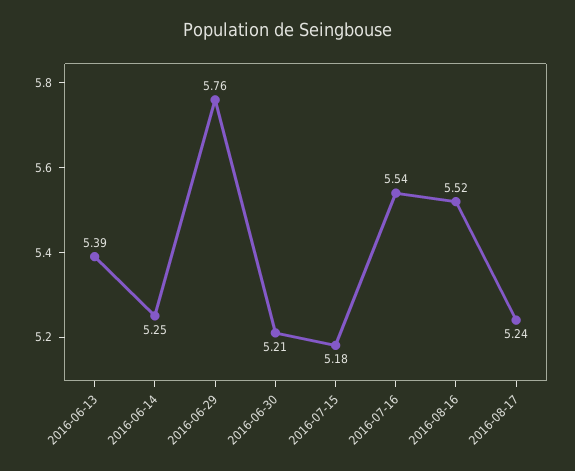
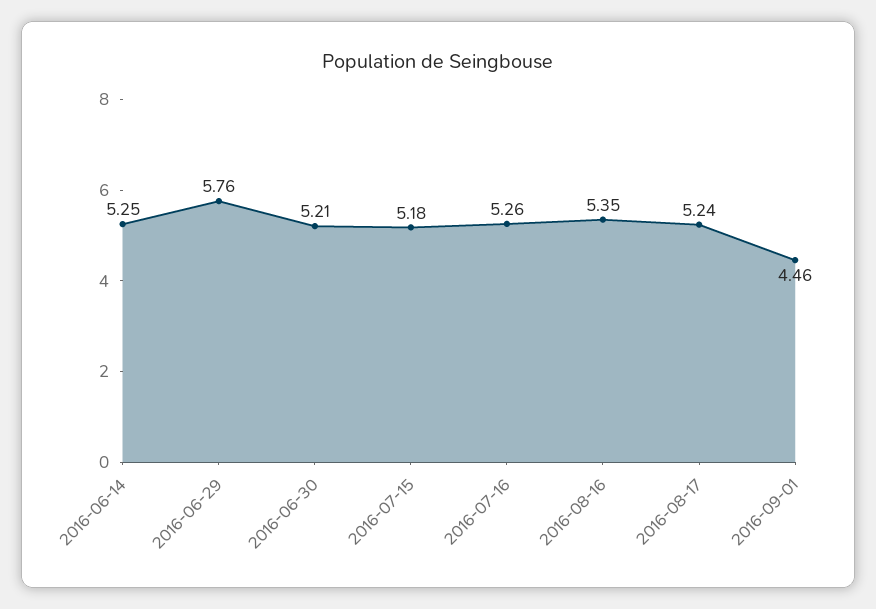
2016-06-13: 5.39 -> none
2016-07-16: 5.54 -> 5.26
2016-08-16: 5.52 -> 5.35
2016-09-01: none -> 4.46

